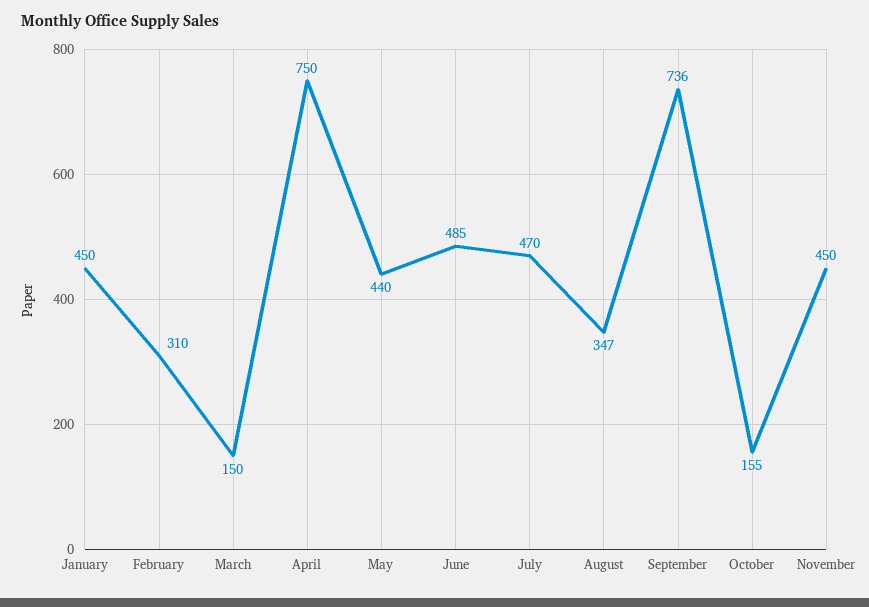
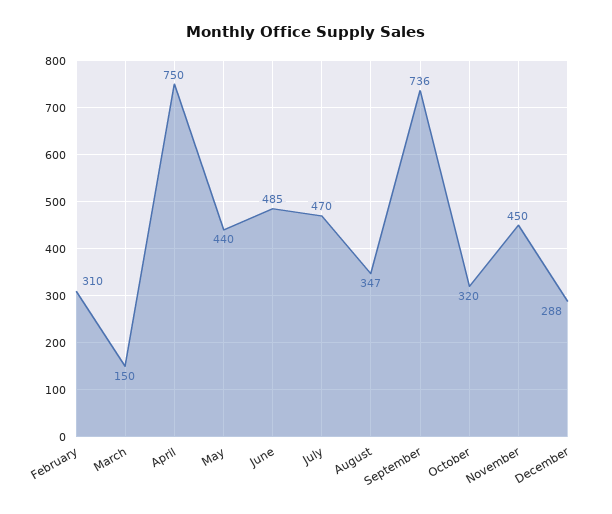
January: 450 -> none
October: 155 -> 320
December: none -> 288

